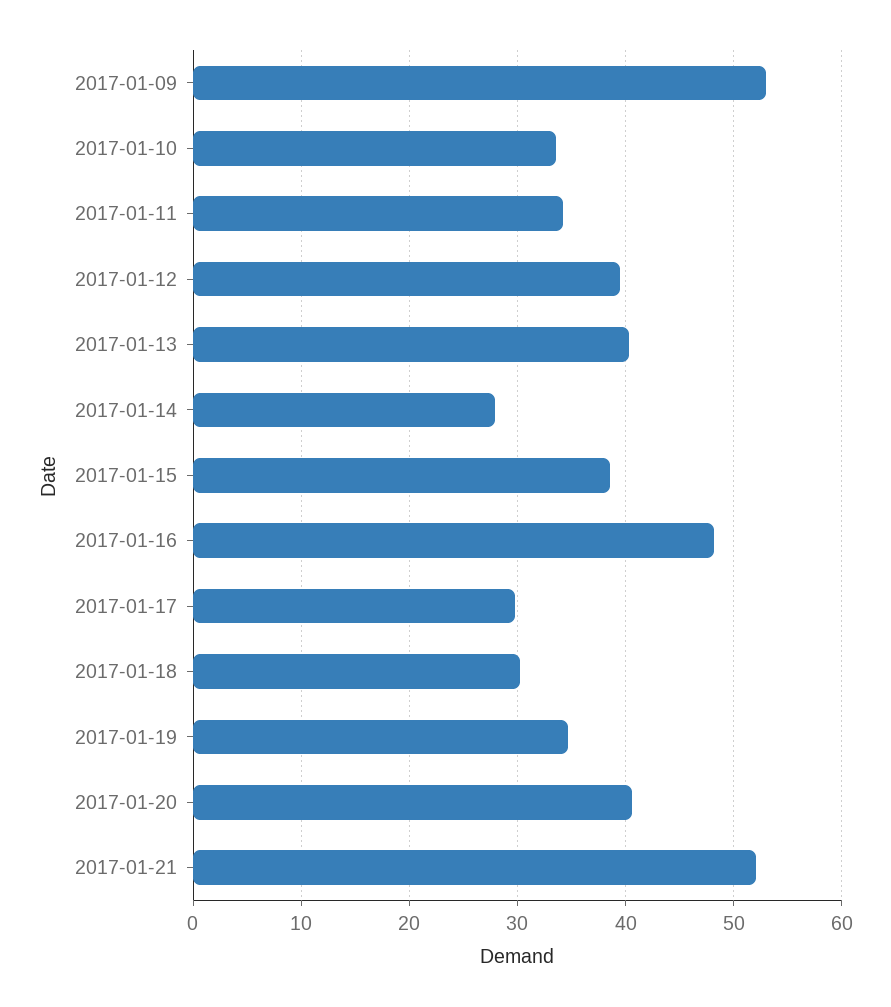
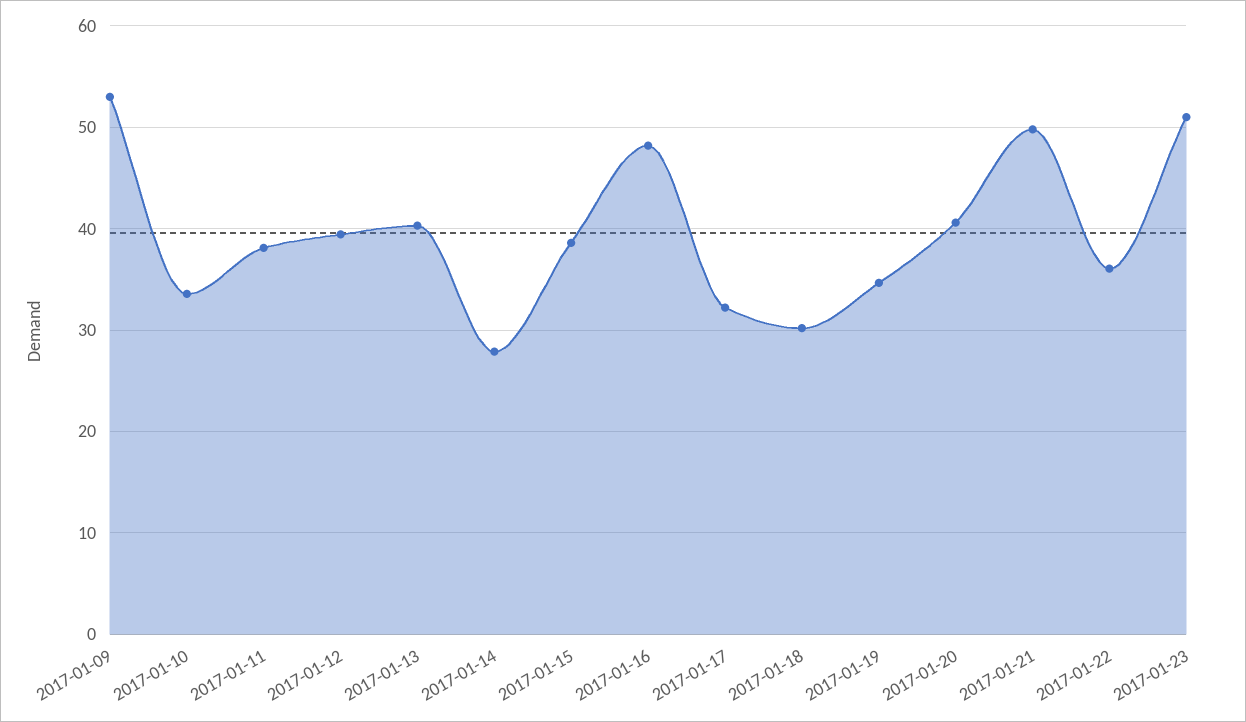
2017-01-11: 34 -> 38
2017-01-17: 30 -> 32
2017-01-21: 52 -> 50
2017-01-22: none -> 36
2017-01-23: none -> 51

